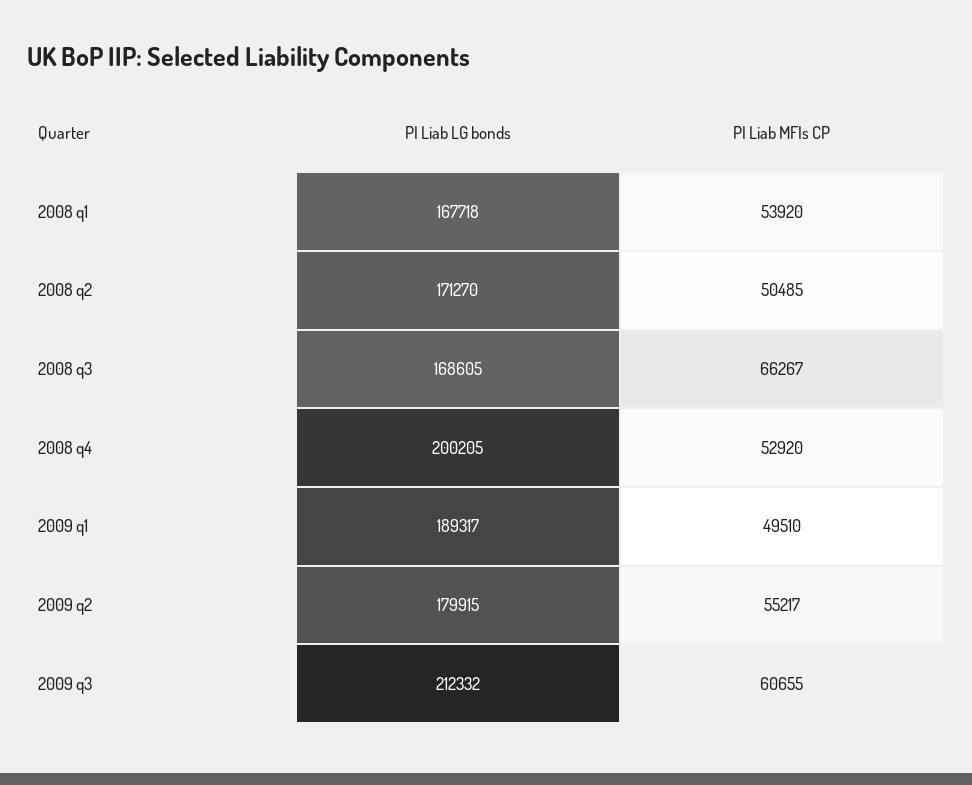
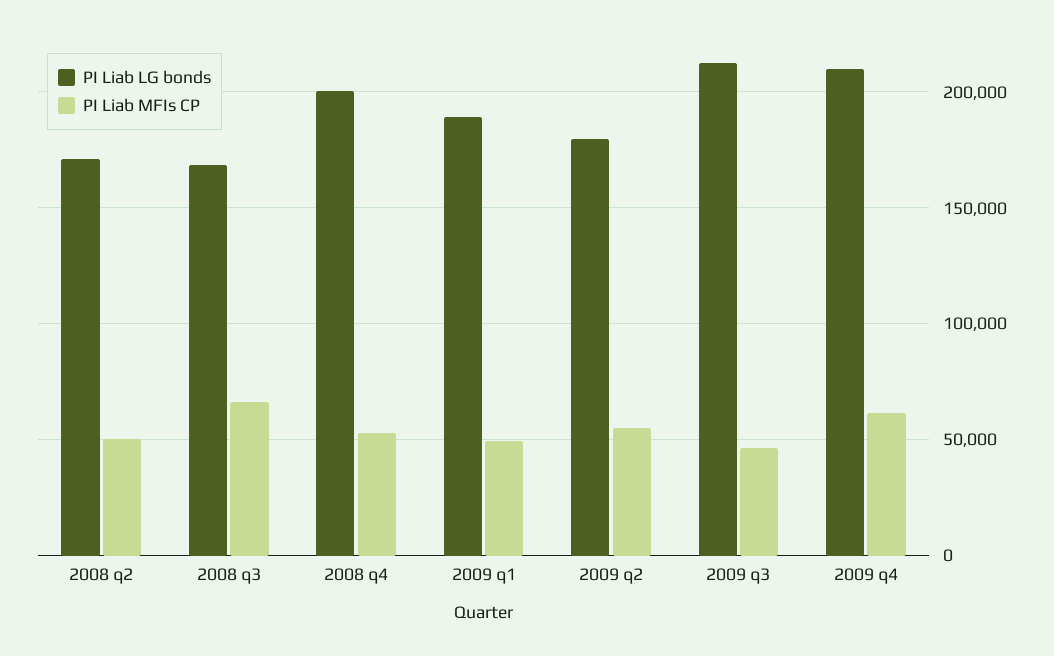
PI Liab LG bonds, 2008 q1: 167718 -> none
PI Liab MFIs CP, 2008 q1: 53920 -> none
PI Liab MFIs CP, 2009 q3: 60655 -> 45000
PI Liab LG bonds, 2009 q4: none -> 210000
PI Liab MFIs CP, 2009 q4: none -> 60000

